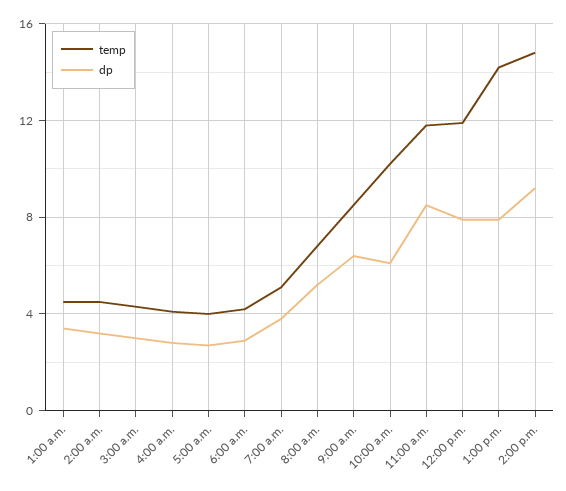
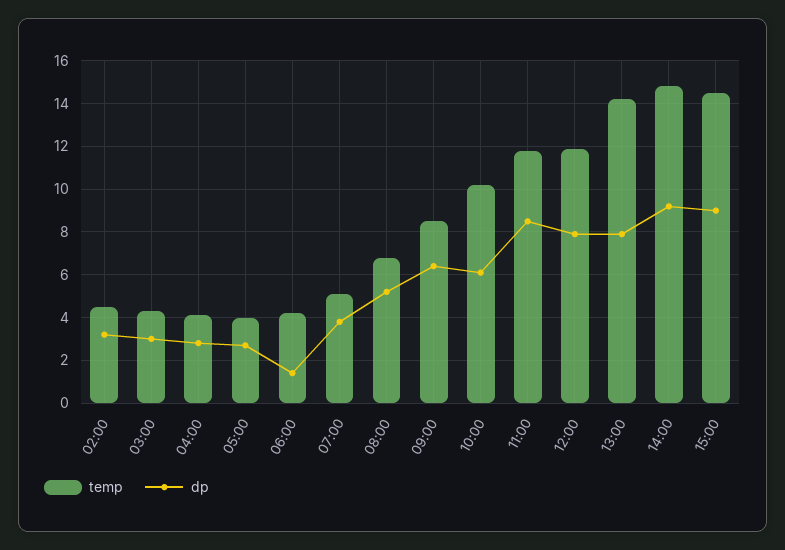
temp, 1:00 a.m.: 4.5 -> none
dp, 1:00 a.m.: 3.5 -> none
dp, 6:00 a.m.: 3 -> 1.5
temp, 15:00: none -> 14.5
dp, 15:00: none -> 9

